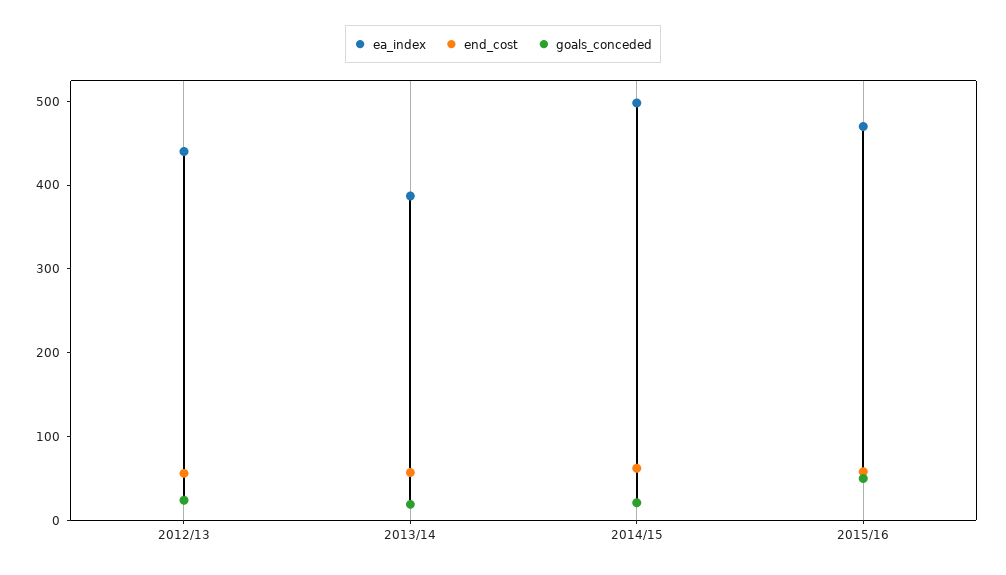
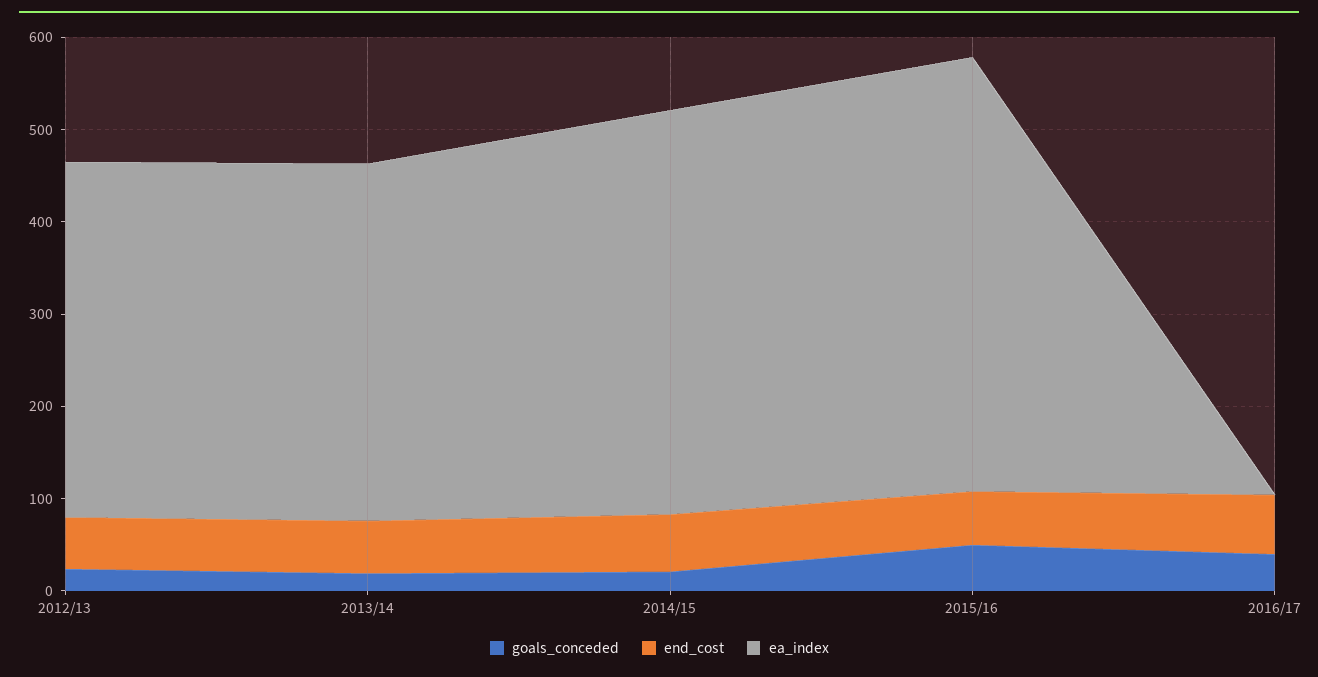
ea_index, 2012/13: 440 -> 380
ea_index, 2014/15: 500 -> 440
goals_conceded, 2016/17: none -> 40
end_cost, 2016/17: none -> 60
ea_index, 2016/17: none -> 0

